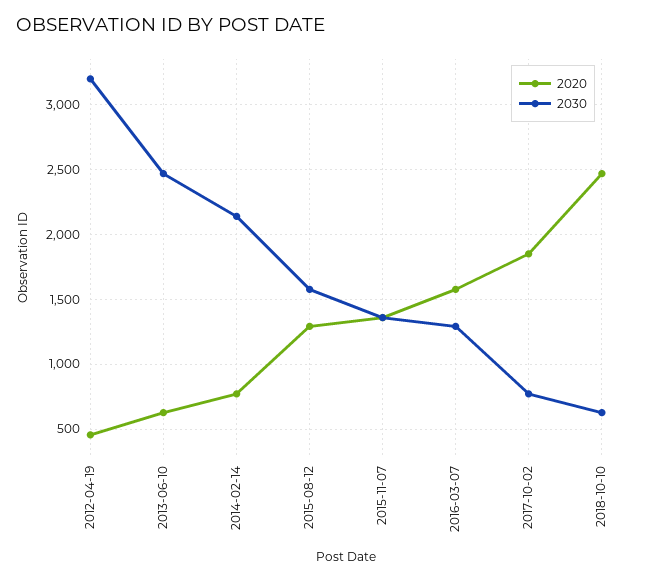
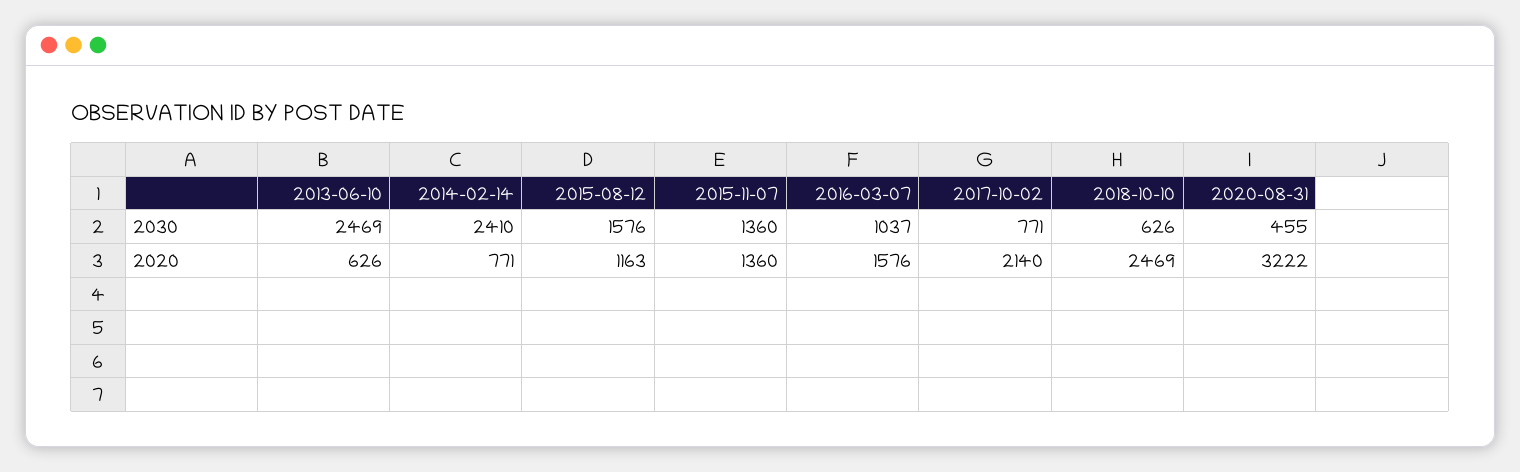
2020, 2012-04-19: 450 -> none
2030, 2012-04-19: 3200 -> none
2030, 2014-02-14: 2150 -> 2410
2020, 2015-08-12: 1300 -> 1163
2030, 2016-03-07: 1300 -> 1037
2020, 2017-10-02: 1850 -> 2140
2030, 2020-08-31: none -> 455
2020, 2020-08-31: none -> 3222

